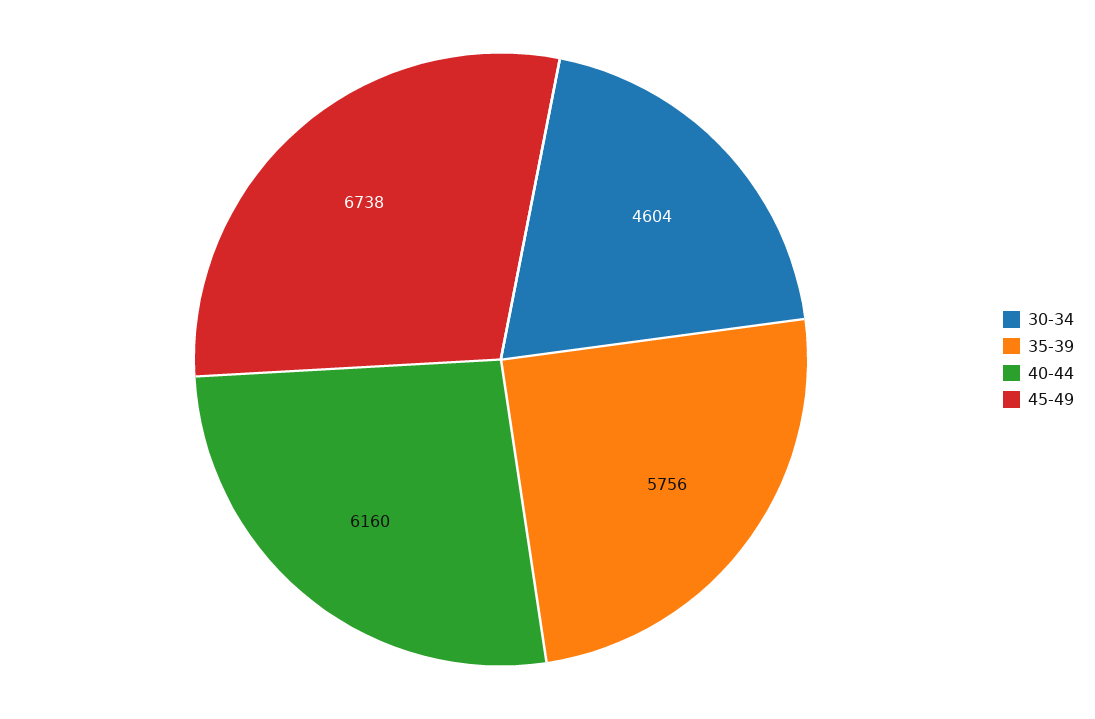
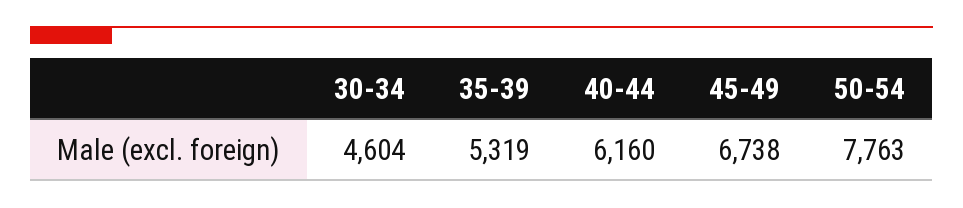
35-39: 5756 -> 5319
50-54: none -> 7763

